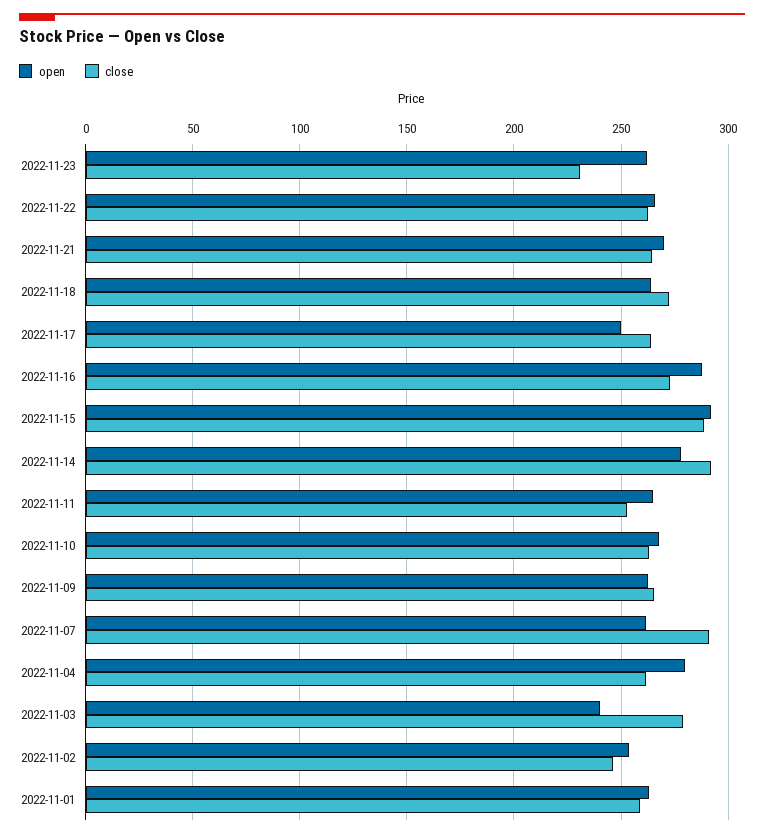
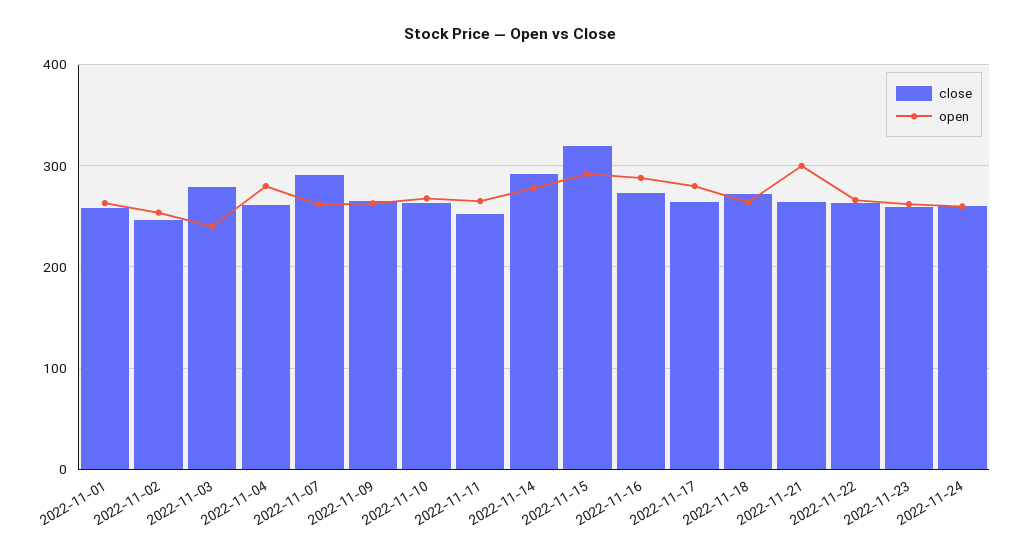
close, 2022-11-23: 230 -> 260
open, 2022-11-21: 270 -> 300
open, 2022-11-17: 250 -> 280
close, 2022-11-15: 290 -> 320
close, 2022-11-24: none -> 260
open, 2022-11-24: none -> 260

